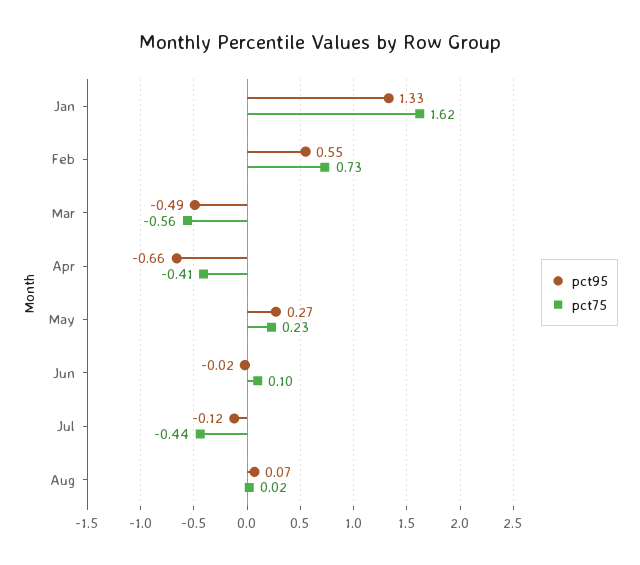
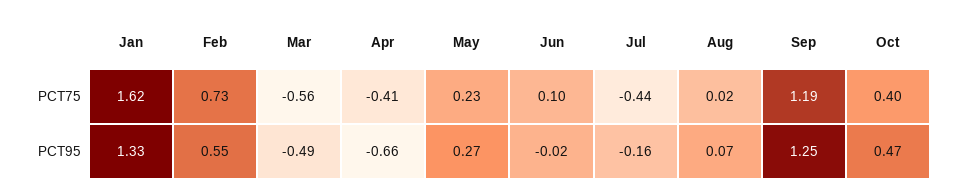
pct95, Jul: -0.12 -> -0.16
pct75, Sep: none -> 1.19
pct75, Oct: none -> 0.4
pct95, Sep: none -> 1.25
pct95, Oct: none -> 0.47

